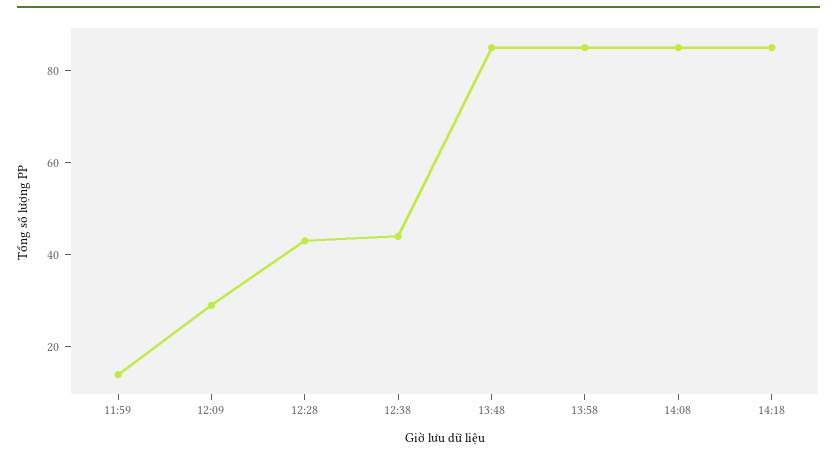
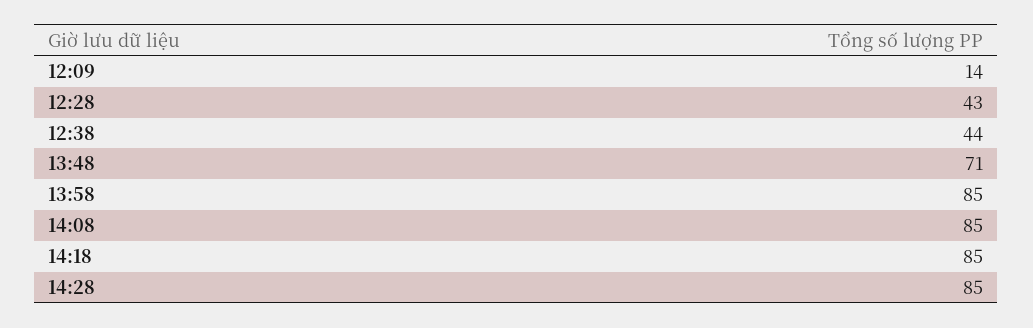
11:59: 15 -> none
12:09: 30 -> 14
13:48: 85 -> 71
14:28: none -> 85

